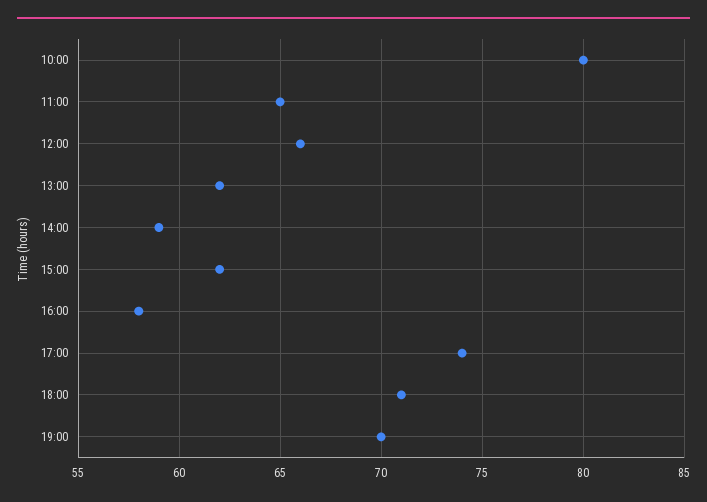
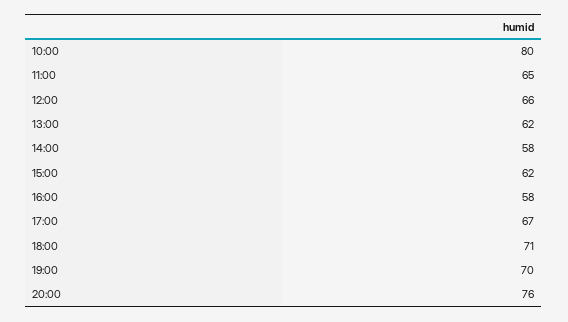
14:00: 59 -> 58
17:00: 74 -> 67
20:00: none -> 76

